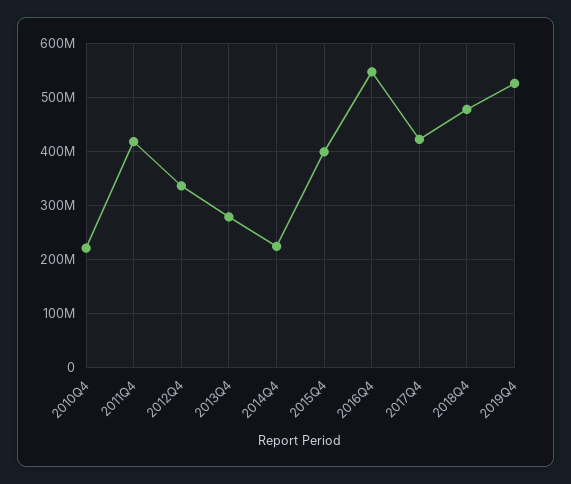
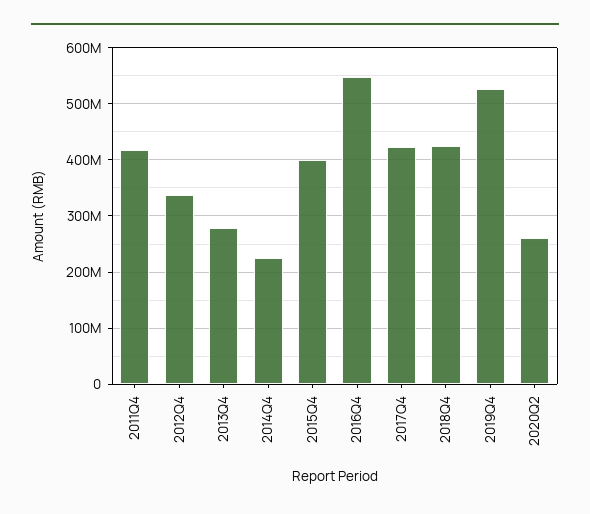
2010Q4: 220000000 -> none
2018Q4: 480000000 -> 420000000
2020Q2: none -> 260000000

